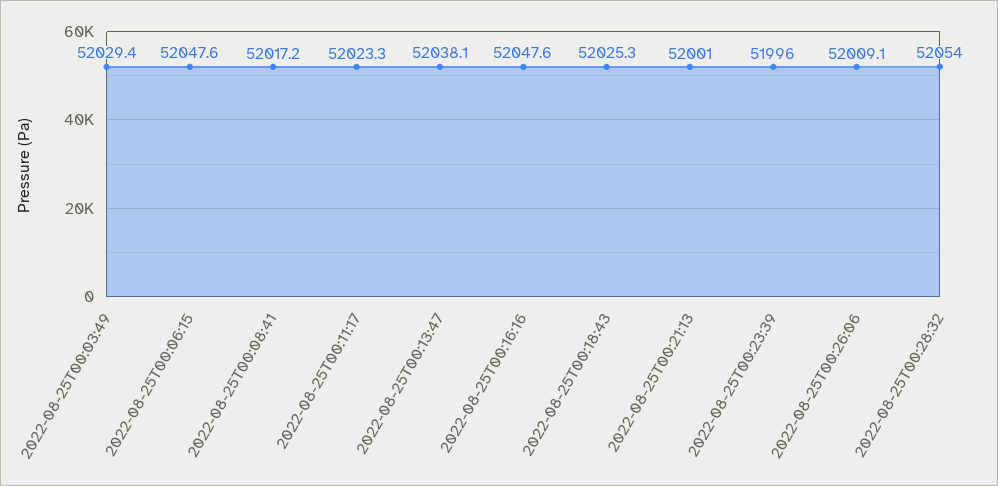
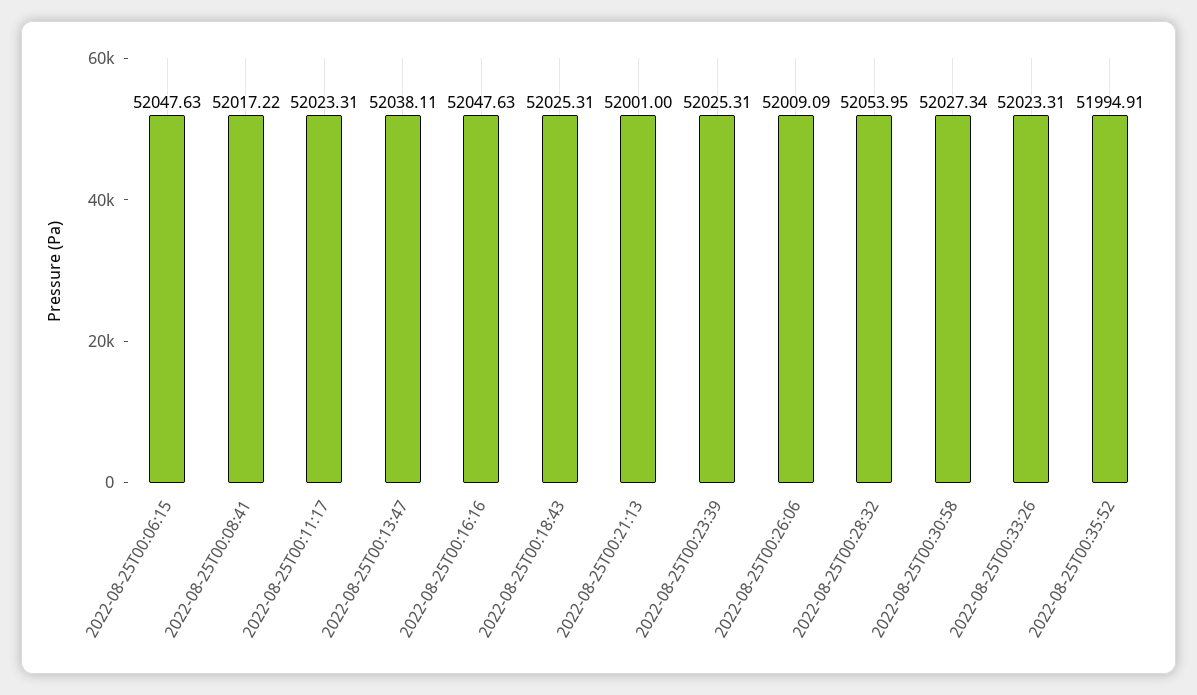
2022-08-25T00:03:49: 52029.4 -> none
2022-08-25T00:23:39: 51996 -> 52025.31
2022-08-25T00:30:58: none -> 52027.34
2022-08-25T00:33:26: none -> 52023.31
2022-08-25T00:35:52: none -> 51994.91

